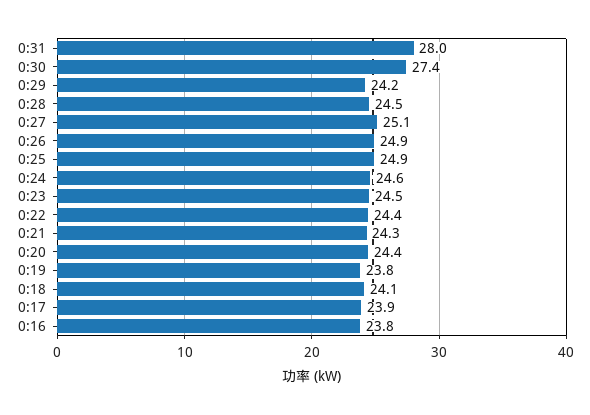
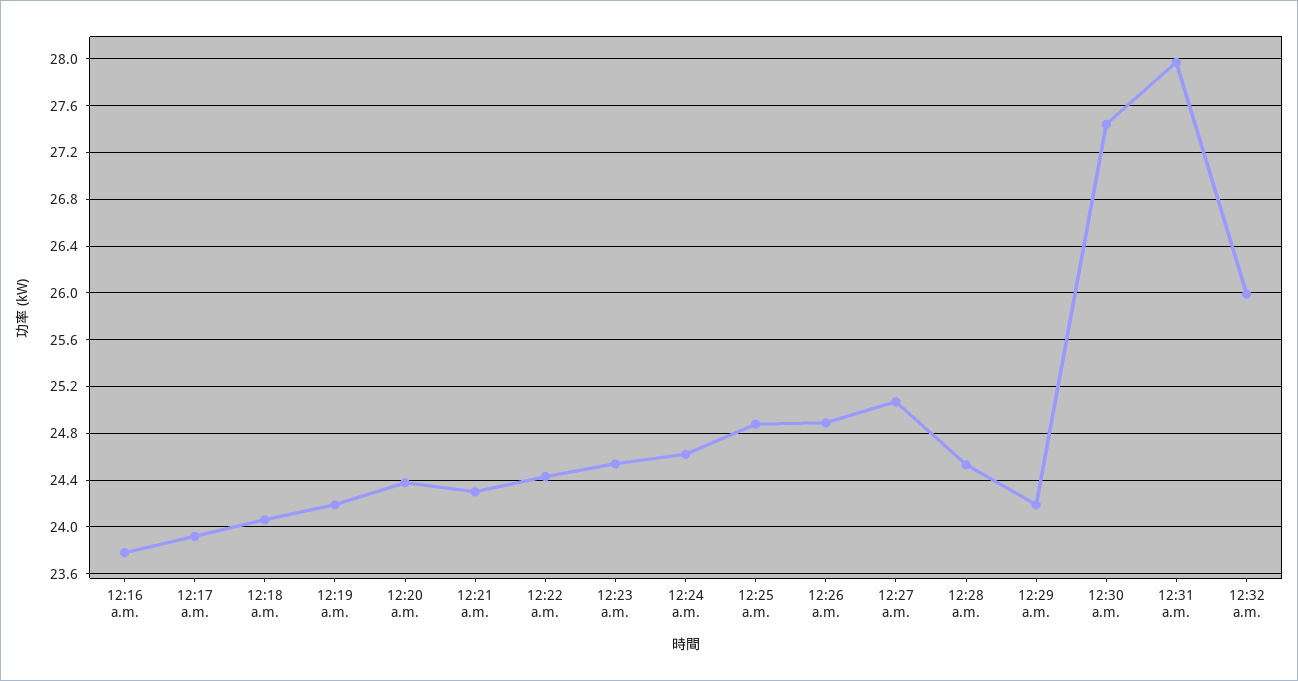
0:19: 23.8 -> 24.2
12:32 a.m.: none -> 26

